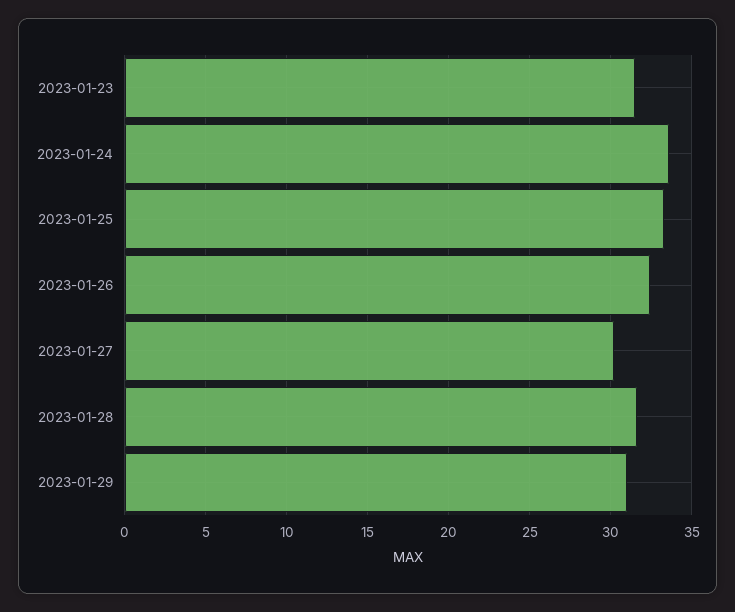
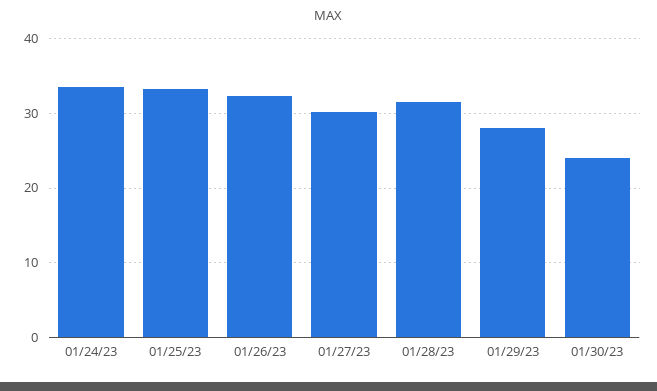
2023-01-23: 31.5 -> none
2023-01-29: 31 -> 28
01/30/23: none -> 24

